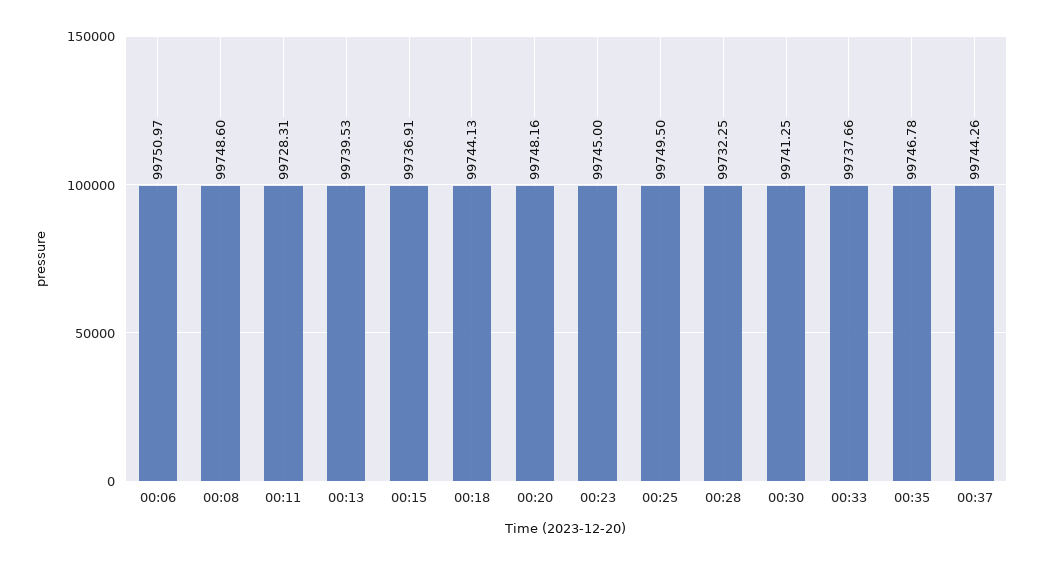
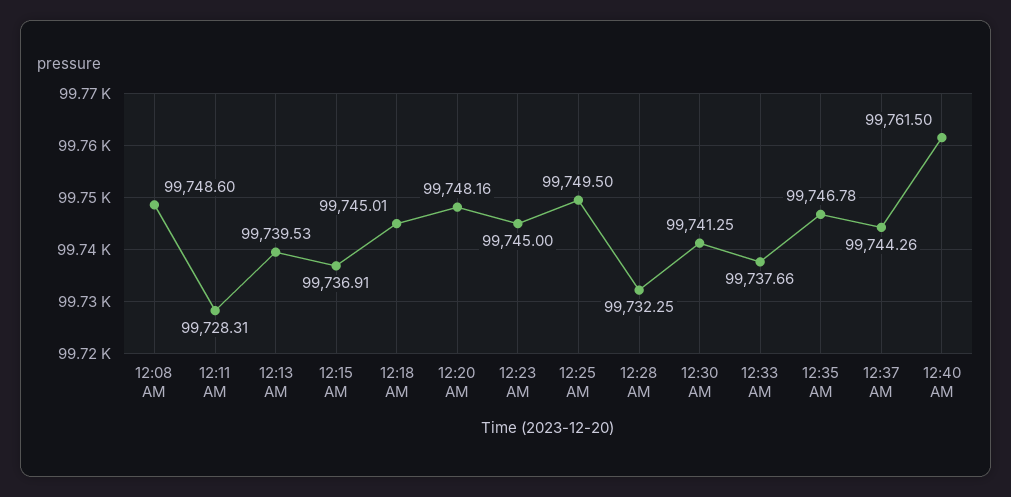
00:06: 99750.97 -> none
00:18: 99744.13 -> 99745.01
12:40 AM: none -> 99761.5

